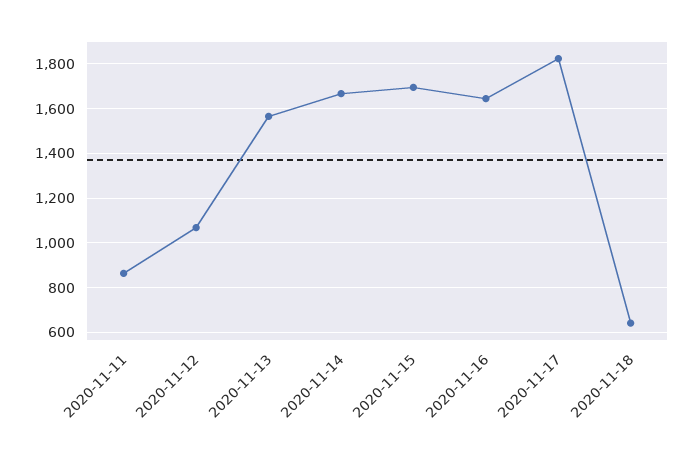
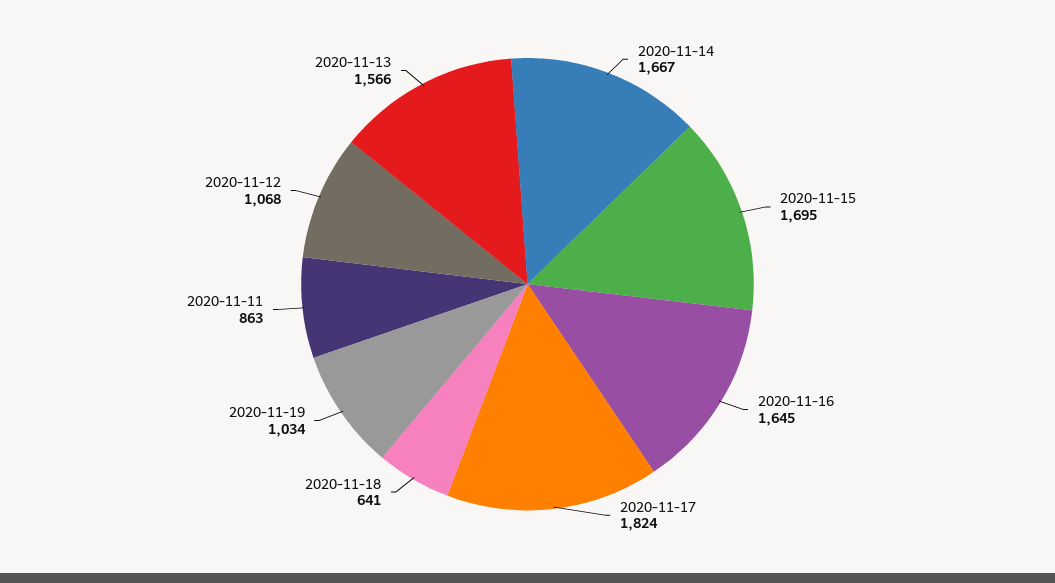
2020-11-19: none -> 1034

